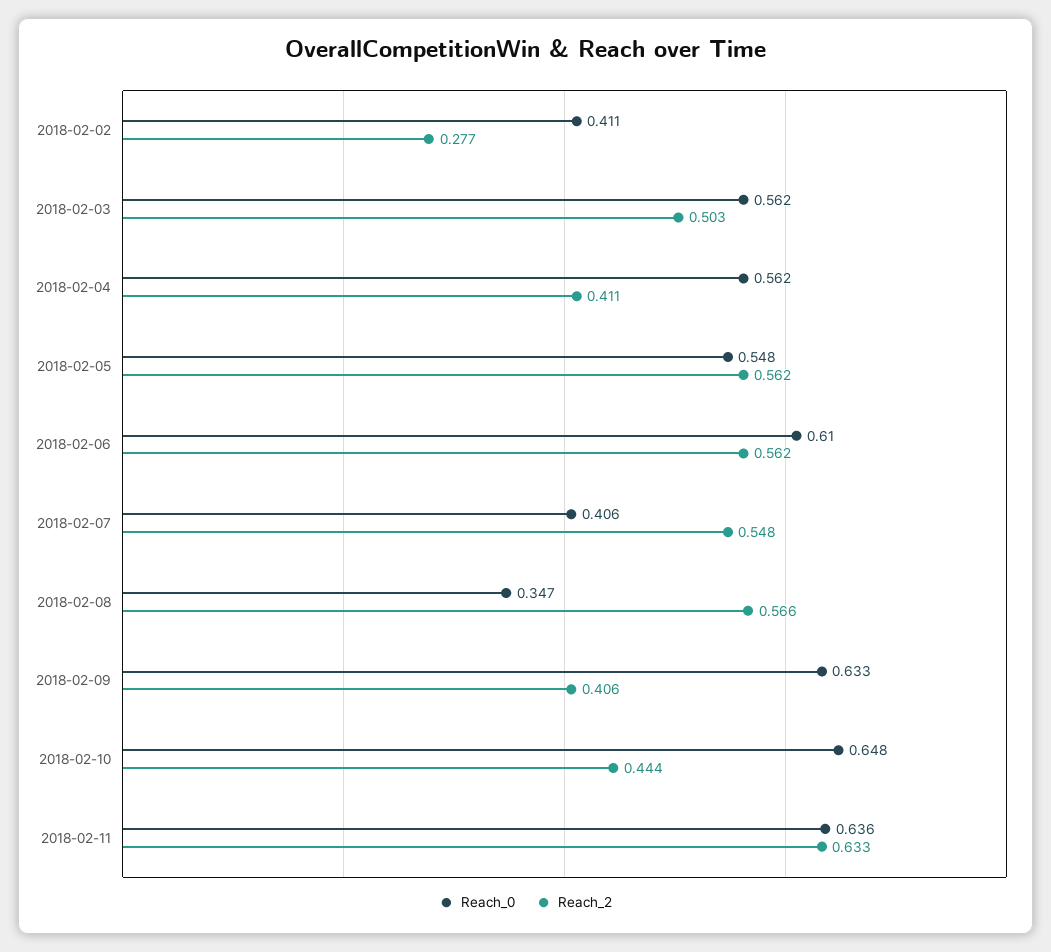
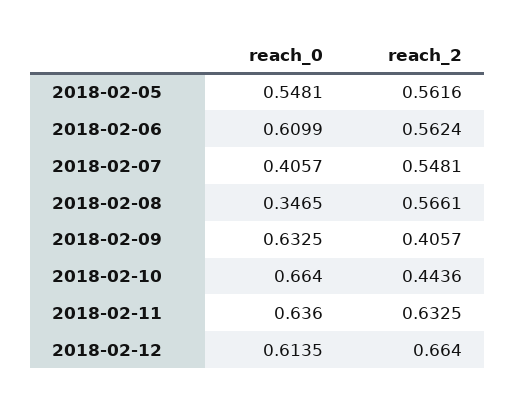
Reach_0, 2018-02-02: 0.411 -> none
Reach_2, 2018-02-02: 0.277 -> none
Reach_0, 2018-02-03: 0.562 -> none
Reach_2, 2018-02-03: 0.503 -> none
Reach_0, 2018-02-04: 0.562 -> none
Reach_2, 2018-02-04: 0.411 -> none
Reach_0, 2018-02-10: 0.648 -> 0.664
Reach_0, 2018-02-12: none -> 0.6135
Reach_2, 2018-02-12: none -> 0.664

